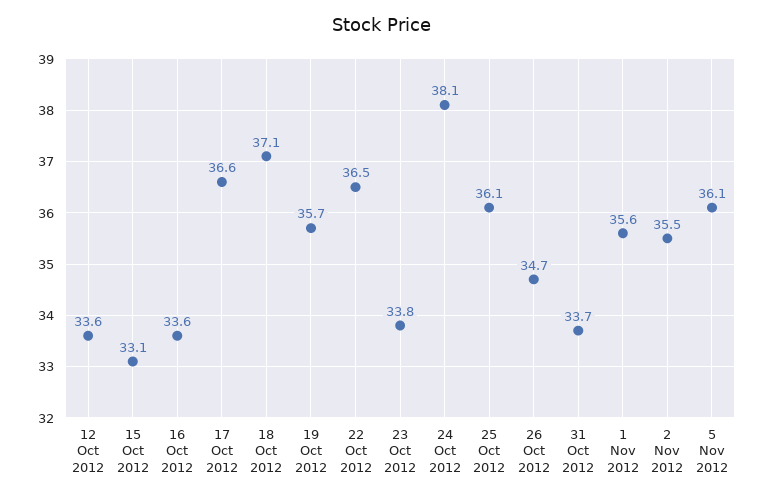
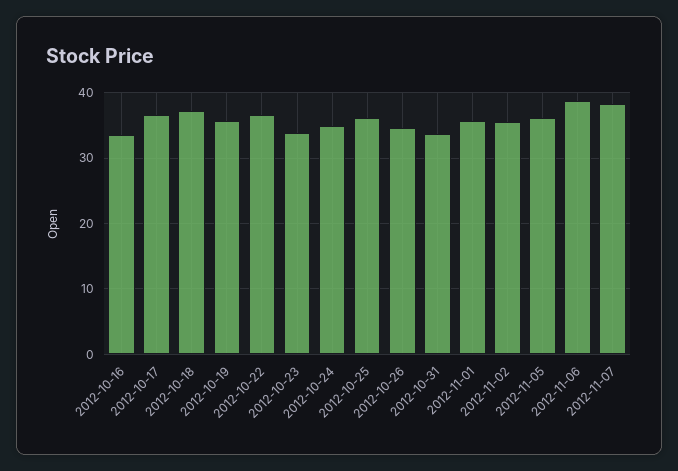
12 Oct 2012: 33.6 -> none
15 Oct 2012: 33.1 -> none
24 Oct 2012: 38.1 -> 35
2012-11-06: none -> 39
2012-11-07: none -> 38

